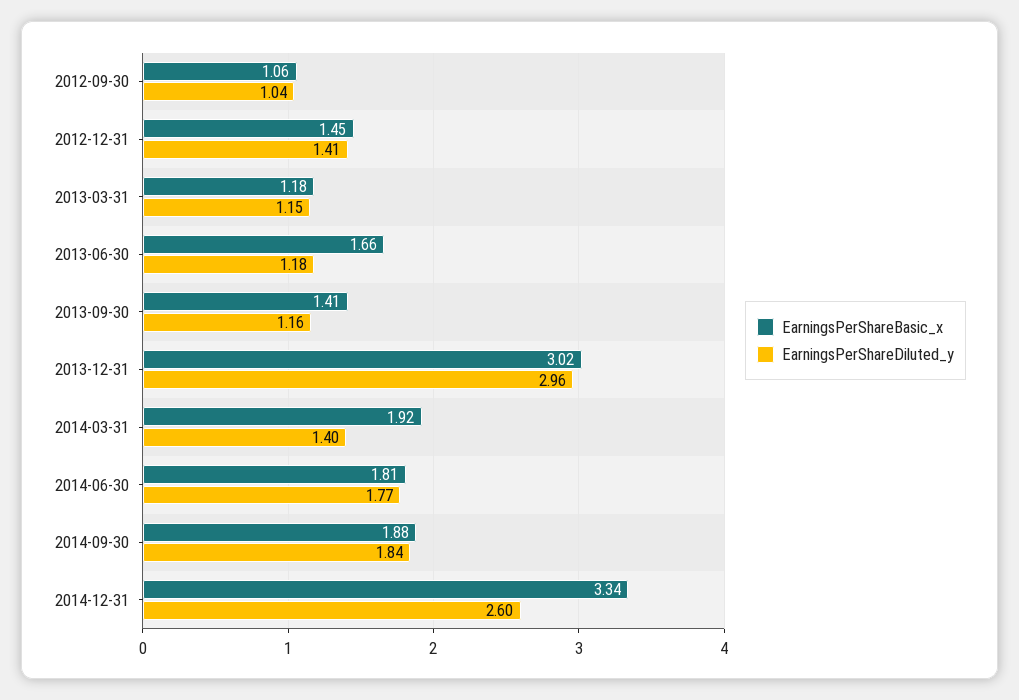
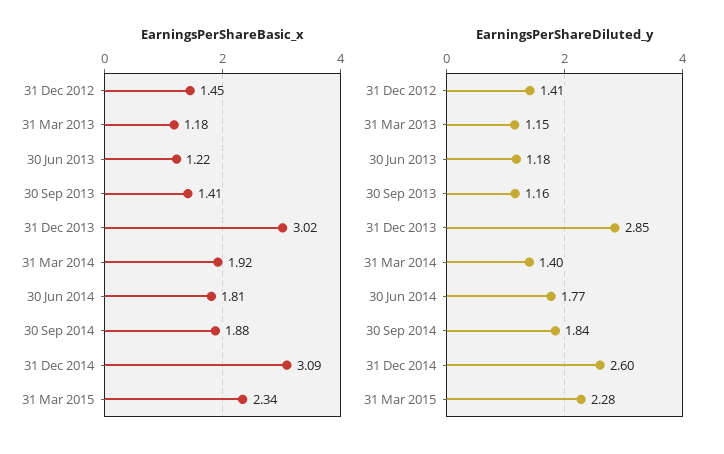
EarningsPerShareBasic_x, 2012-09-30: 1.06 -> none
EarningsPerShareDiluted_y, 2012-09-30: 1.04 -> none
EarningsPerShareBasic_x, 2013-06-30: 1.66 -> 1.22
EarningsPerShareDiluted_y, 2013-12-31: 2.96 -> 2.85
EarningsPerShareBasic_x, 2014-12-31: 3.34 -> 3.09
EarningsPerShareBasic_x, 31 Mar 2015: none -> 2.34
EarningsPerShareDiluted_y, 31 Mar 2015: none -> 2.28

